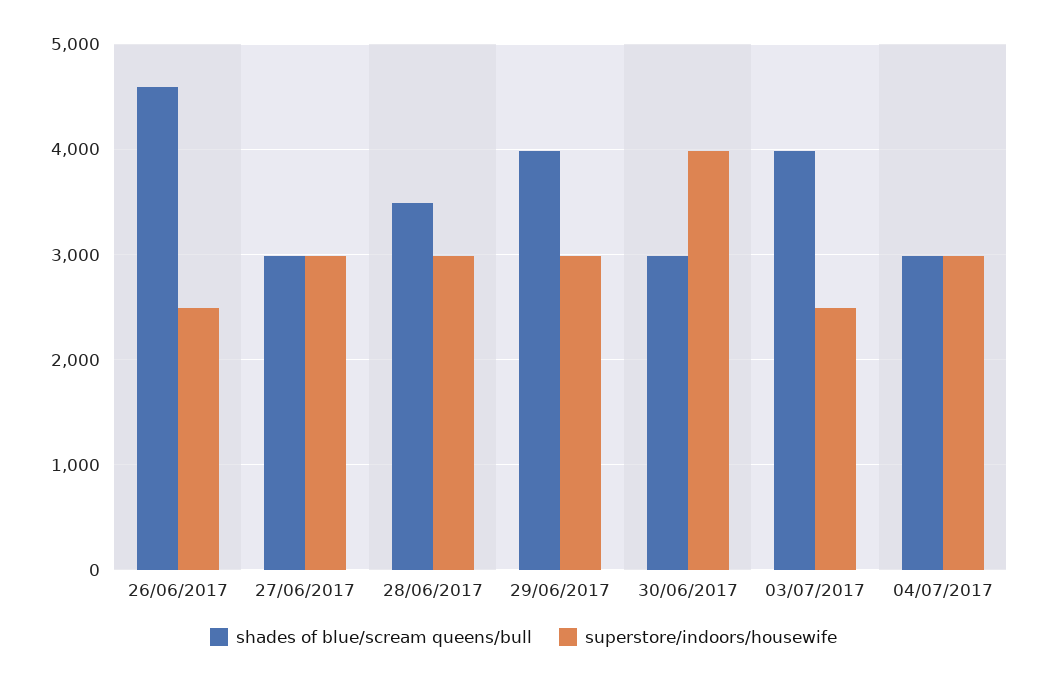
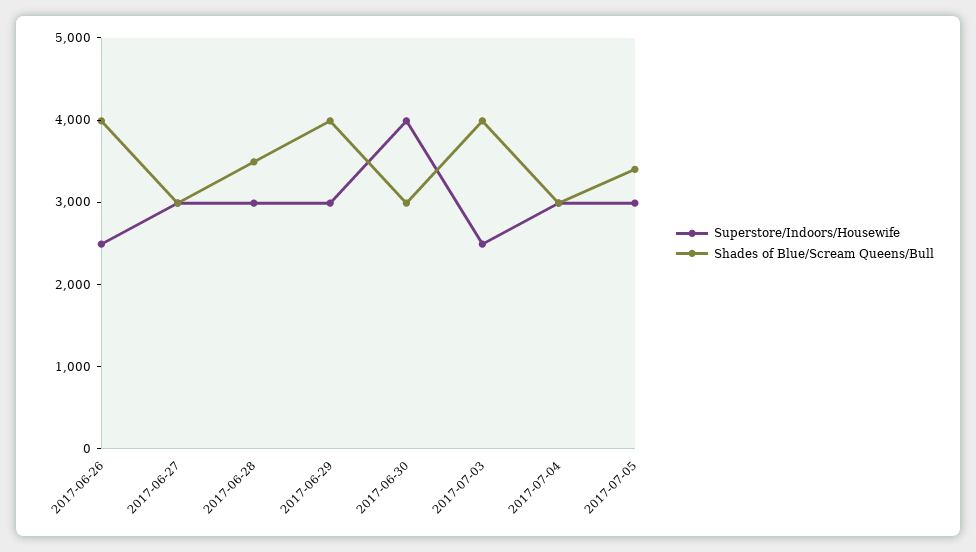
shades of blue/scream queens/bull, 26/06/2017: 4600 -> 4000
superstore/indoors/housewife, 2017-07-05: none -> 3000
shades of blue/scream queens/bull, 2017-07-05: none -> 3400

